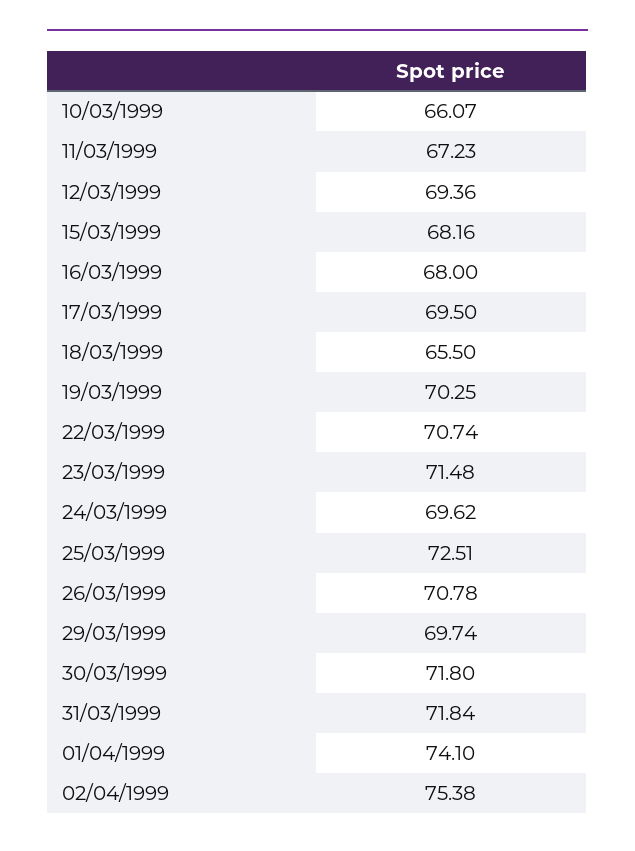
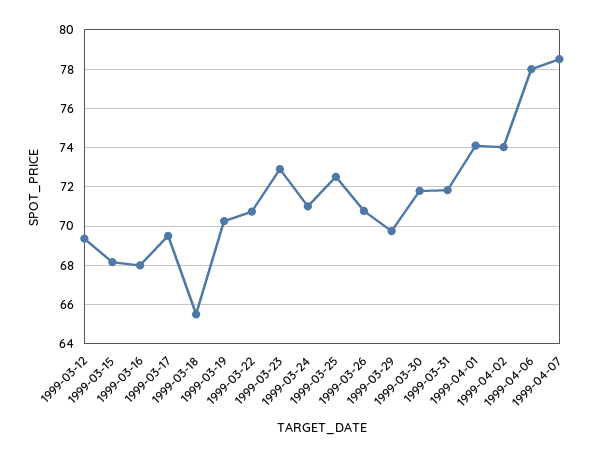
10/03/1999: 66.07 -> none
11/03/1999: 67.23 -> none
23/03/1999: 71.48 -> 73
24/03/1999: 69.62 -> 71
02/04/1999: 75.38 -> 74
1999-04-06: none -> 78
1999-04-07: none -> 78.5

